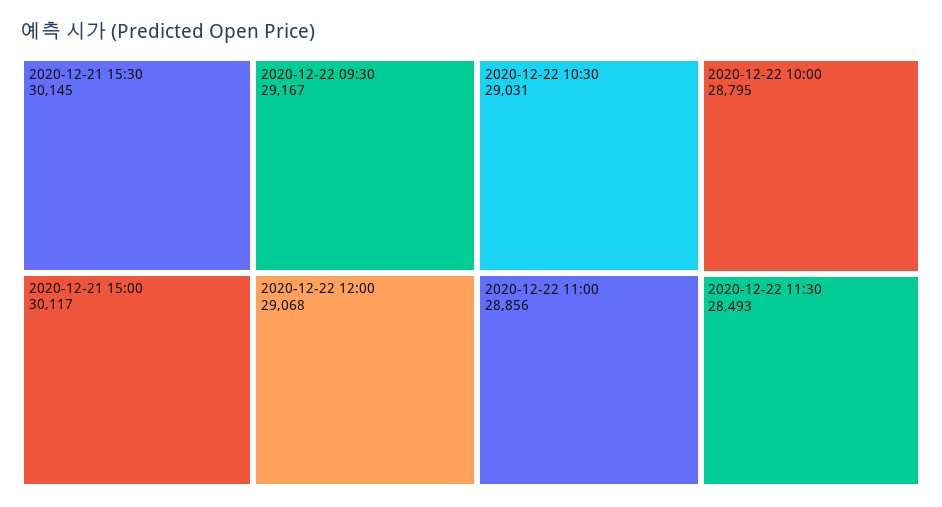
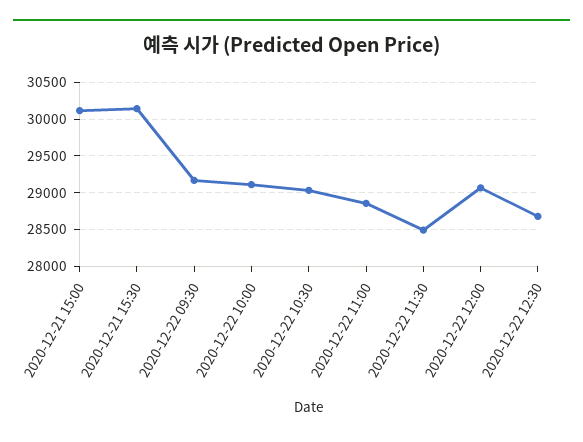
2020-12-22 10:00: 28795 -> 29100
2020-12-22 12:30: none -> 28700

